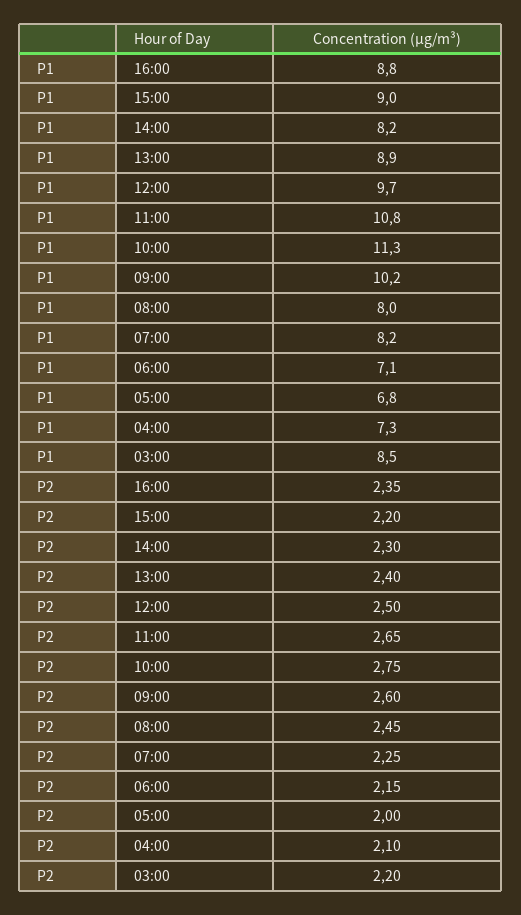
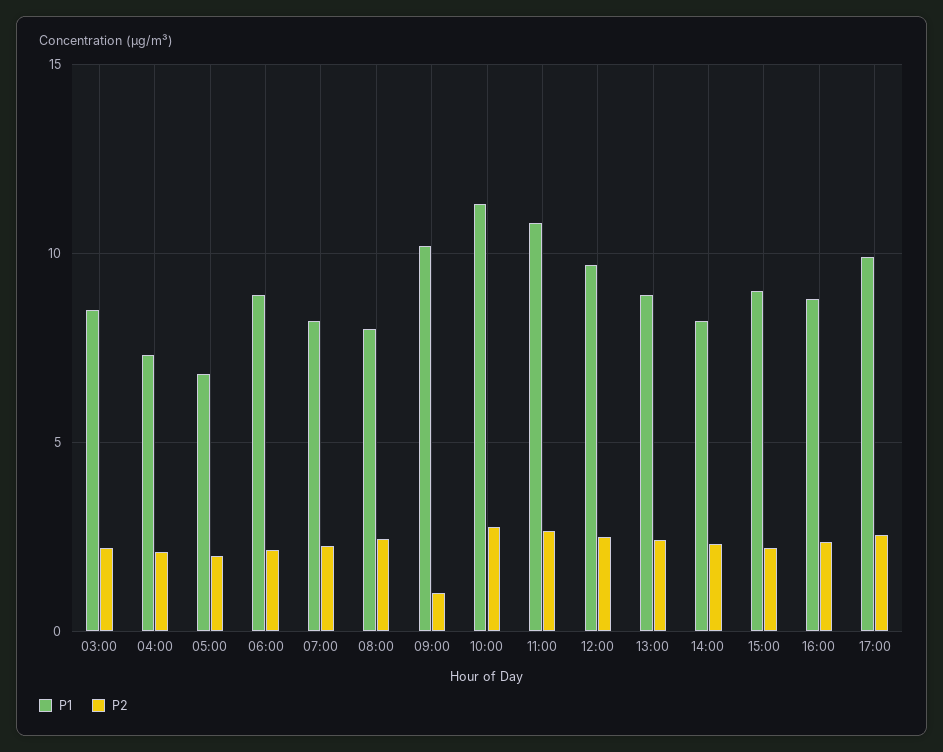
P1, 06:00: 7.1 -> 9
P2, 09:00: 2.6 -> 1
P1, 17:00: none -> 10
P2, 17:00: none -> 2.5

